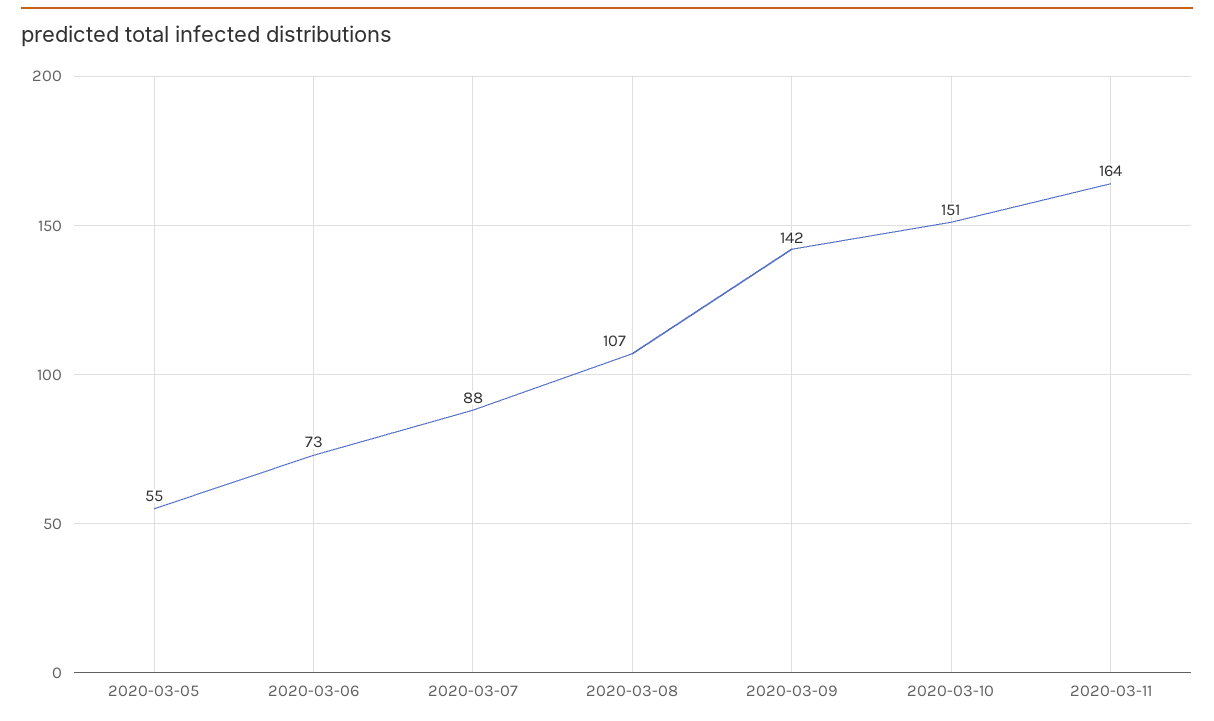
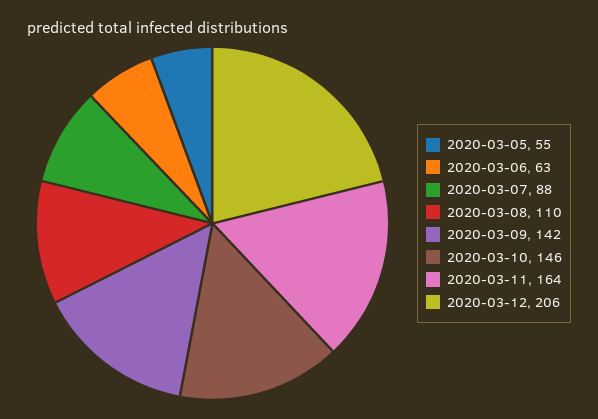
2020-03-06: 73 -> 63
2020-03-08: 107 -> 110
2020-03-10: 151 -> 146
2020-03-12: none -> 206

